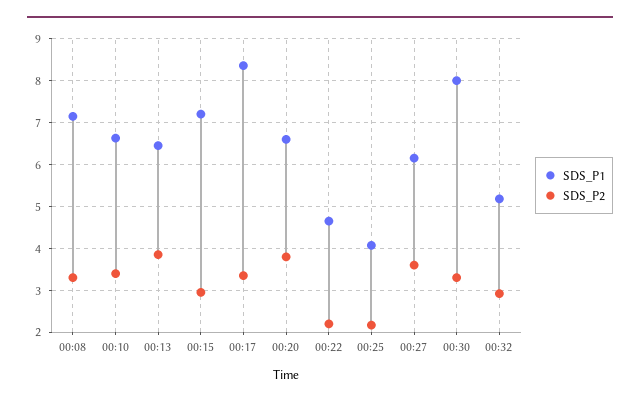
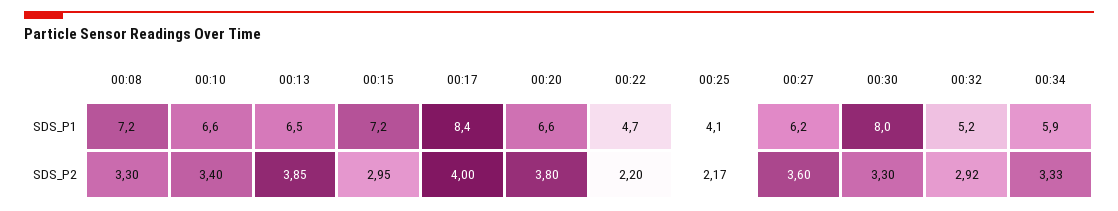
SDS_P2, 00:17: 3.4 -> 4
SDS_P1, 00:34: none -> 5.9
SDS_P2, 00:34: none -> 3.33

